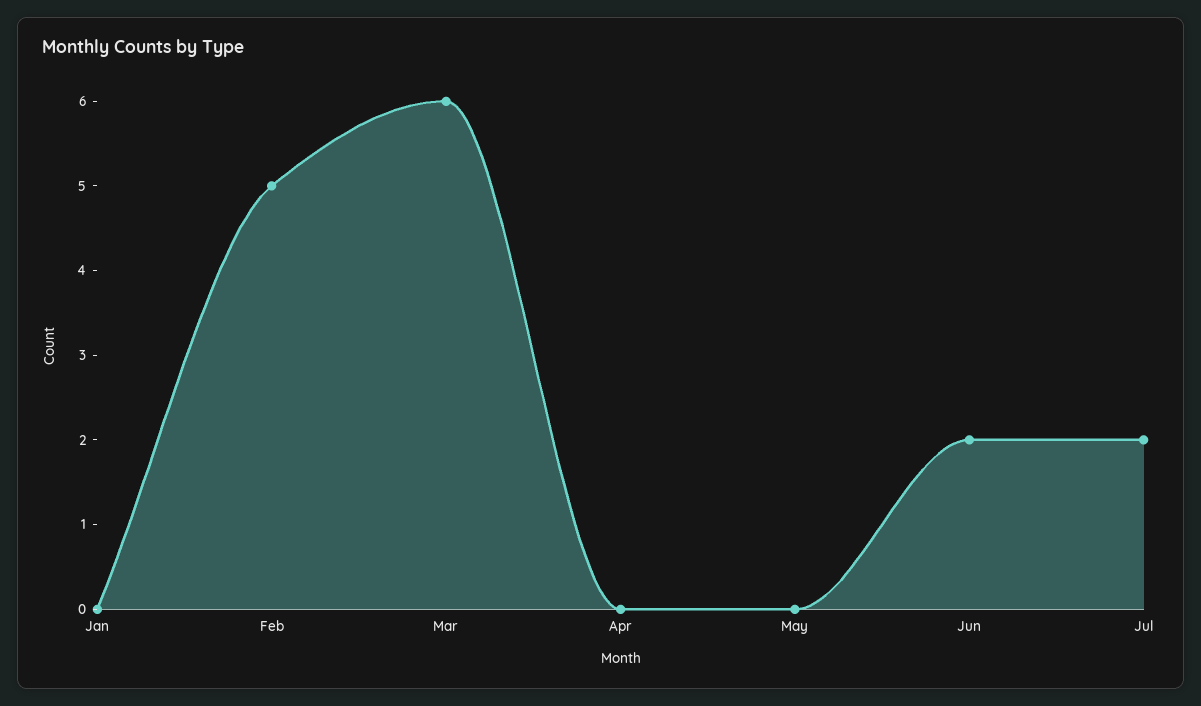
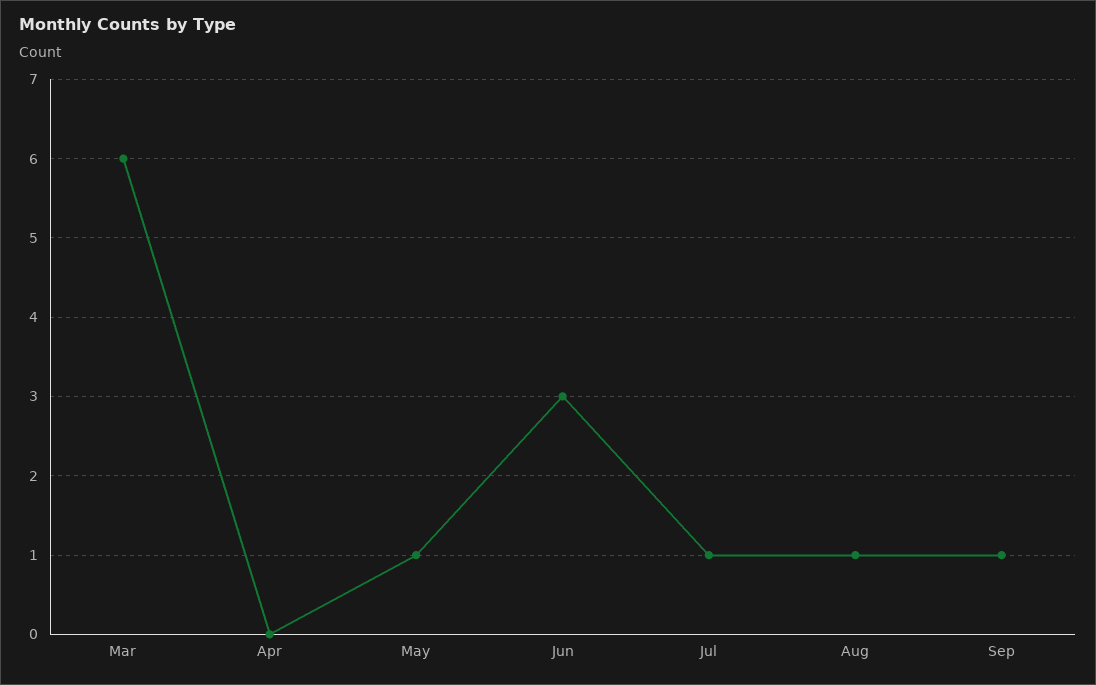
Jan: 0 -> none
Feb: 5 -> none
May: 0 -> 1
Jun: 2 -> 3
Jul: 2 -> 1
Aug: none -> 1
Sep: none -> 1

